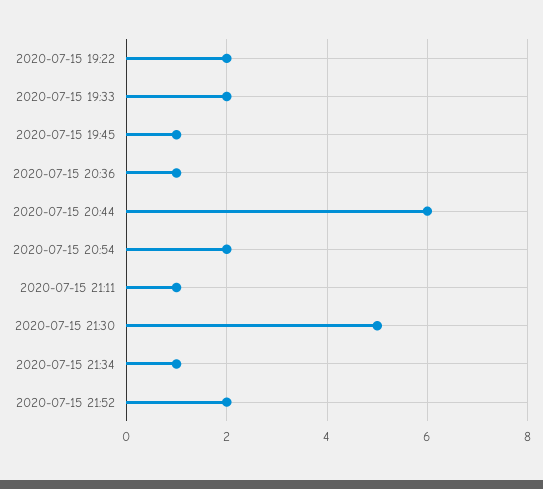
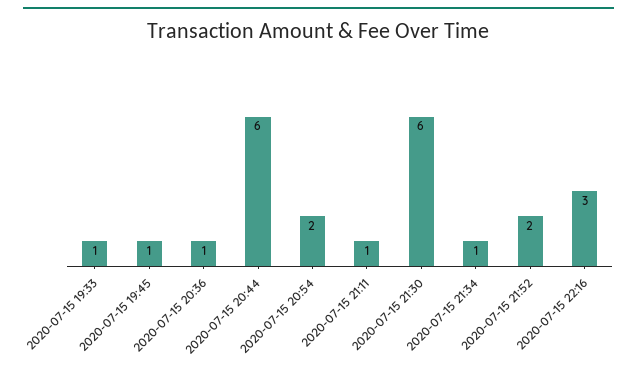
2020-07-15 19:22: 2 -> none
2020-07-15 19:33: 2 -> 1
2020-07-15 21:30: 5 -> 6
2020-07-15 22:16: none -> 3

